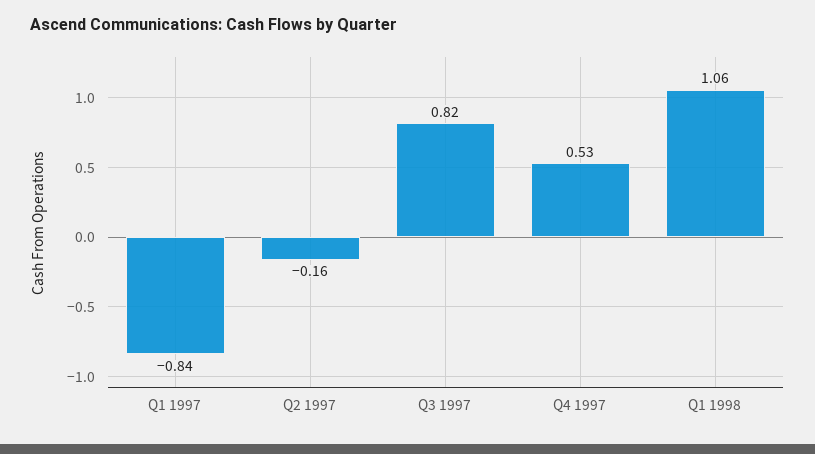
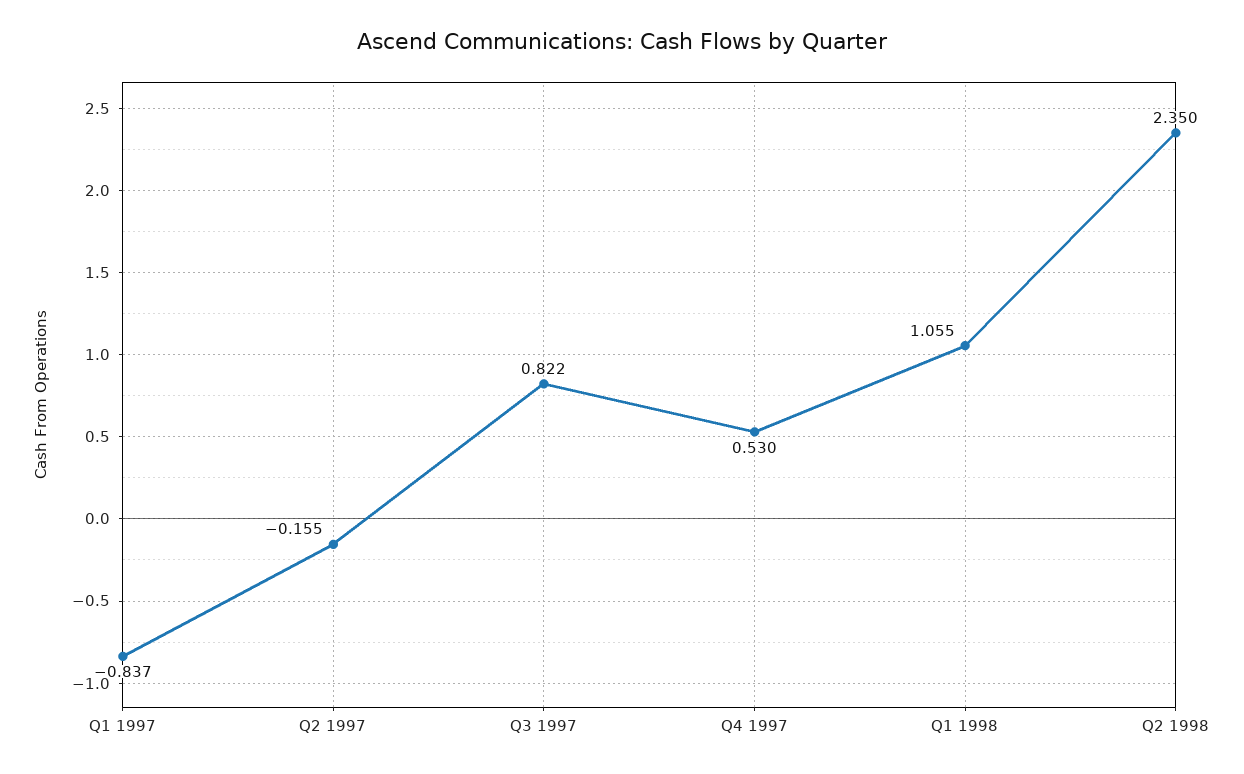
Q2 1998: none -> 2.35

